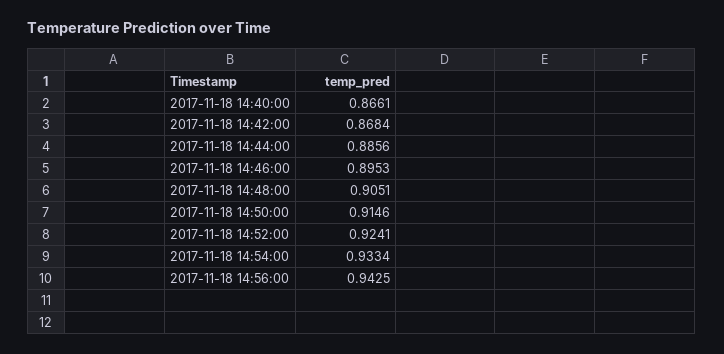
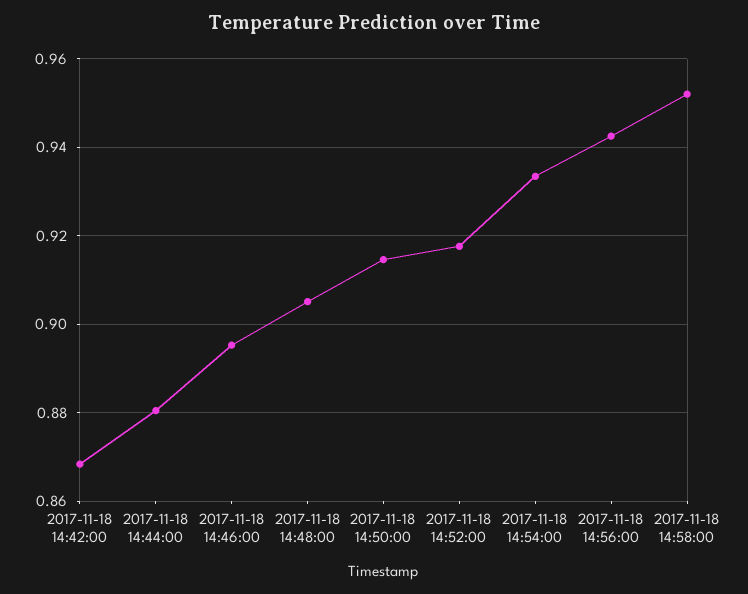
2017-11-18 14:40:00: 0.8661 -> none
2017-11-18 14:44:00: 0.8856 -> 0.88
2017-11-18 14:52:00: 0.9241 -> 0.918
2017-11-18 14:58:00: none -> 0.952

